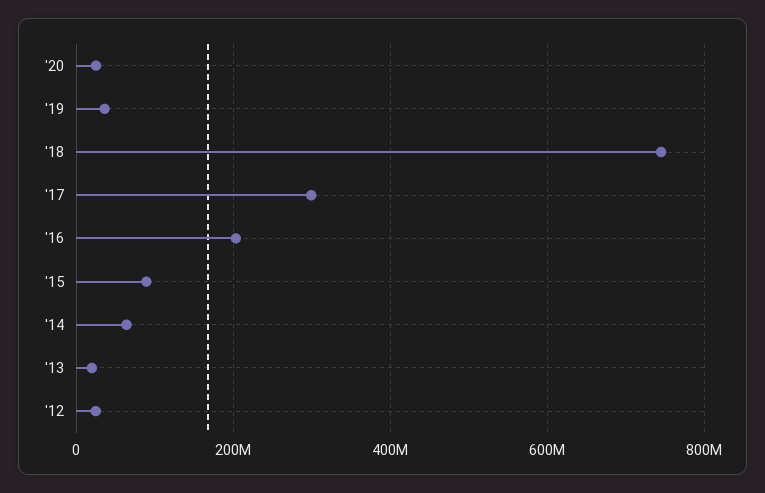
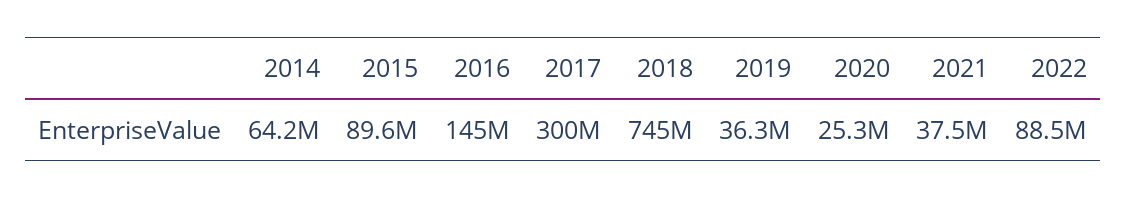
'16: 200000000 -> 145000000
'13: 20000000 -> none
'12: 20000000 -> none
2021: none -> 37500000
2022: none -> 88500000

